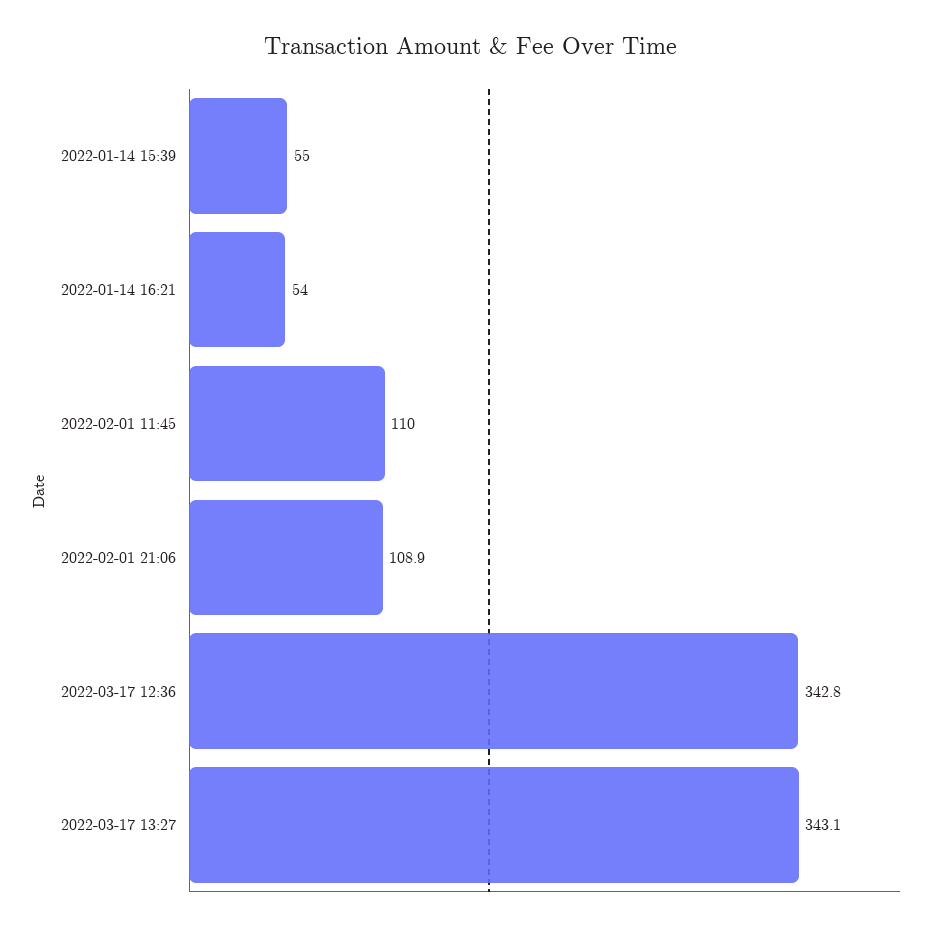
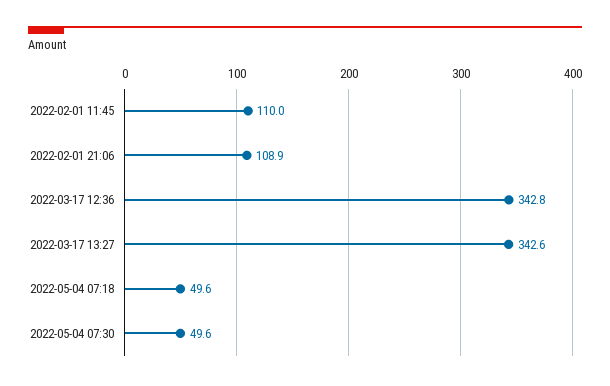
2022-01-14 15:39: 55 -> none
2022-01-14 16:21: 54 -> none
2022-03-17 13:27: 343.1 -> 342.6
2022-05-04 07:18: none -> 49.6
2022-05-04 07:30: none -> 49.6

